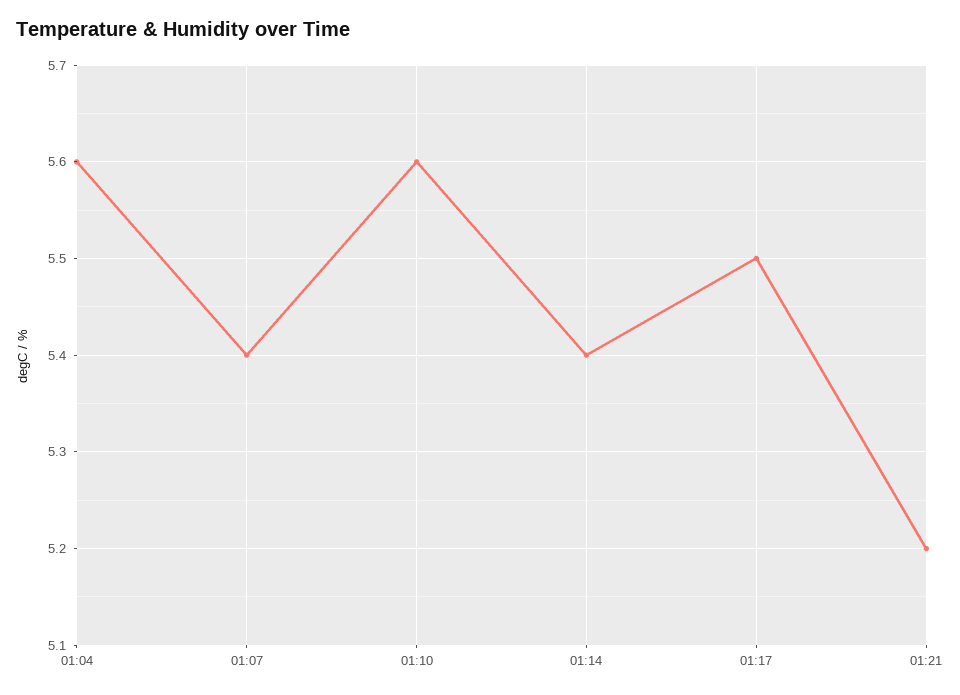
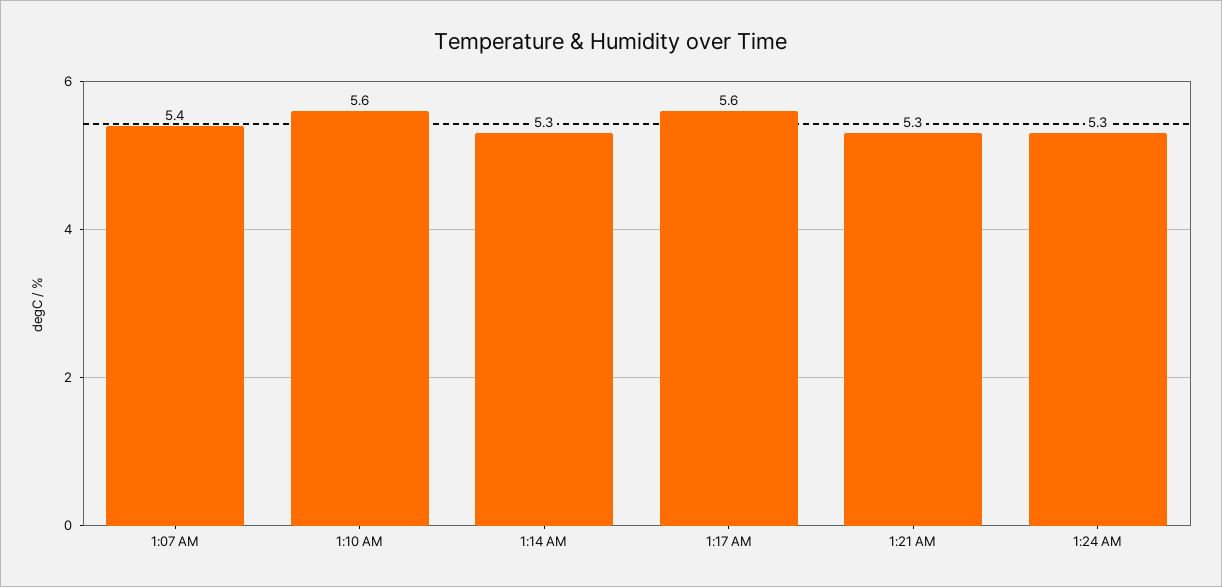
01:04: 5.6 -> none
01:14: 5.4 -> 5.3
01:17: 5.5 -> 5.6
01:21: 5.2 -> 5.3
1:24 AM: none -> 5.3

